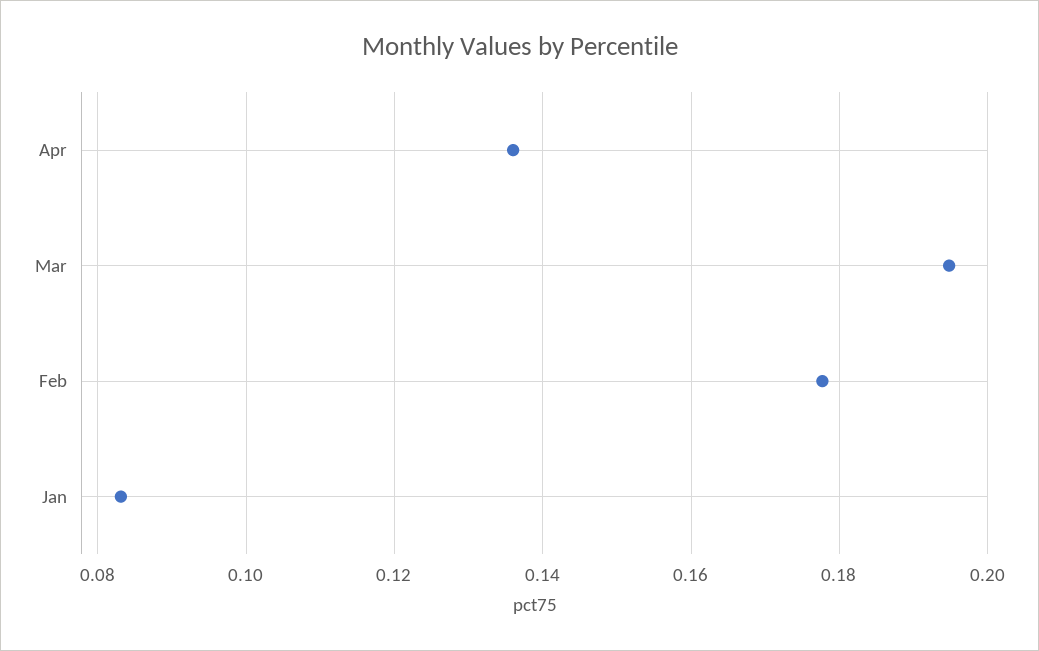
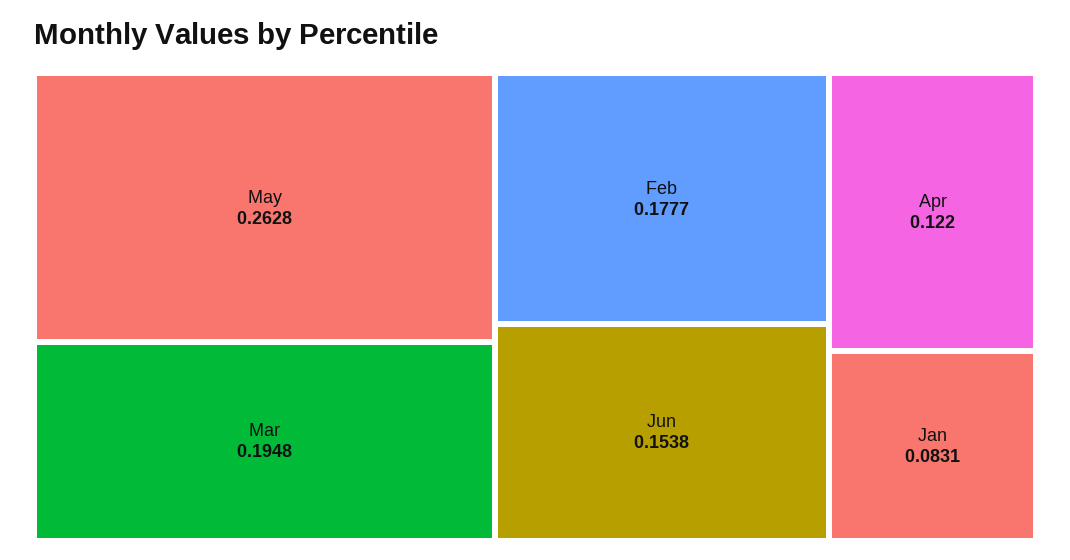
Apr: 0.136 -> 0.122
May: none -> 0.2628
Jun: none -> 0.1538

